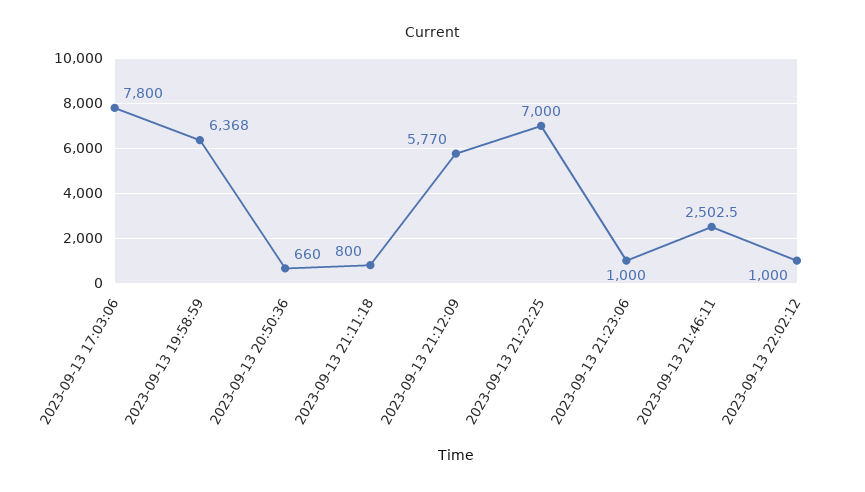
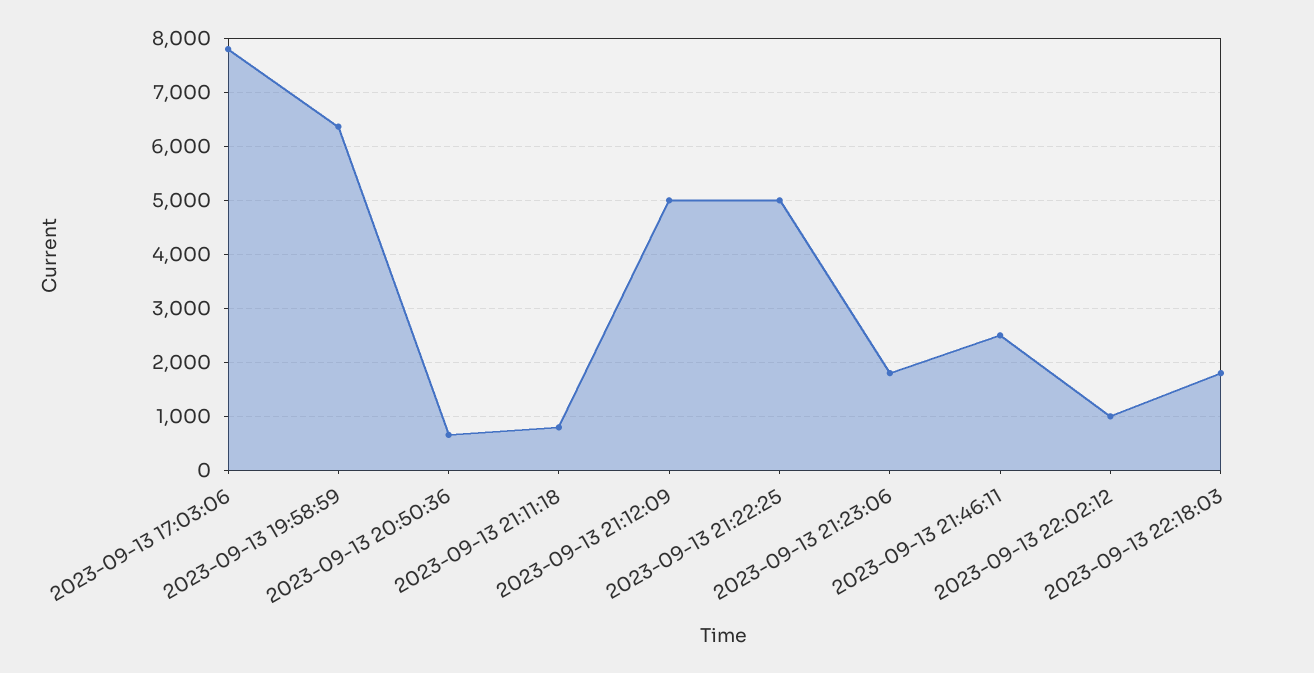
2023-09-13 21:12:09: 5770 -> 5000
2023-09-13 21:22:25: 7000 -> 5000
2023-09-13 21:23:06: 1000 -> 1800
2023-09-13 22:18:03: none -> 1800

